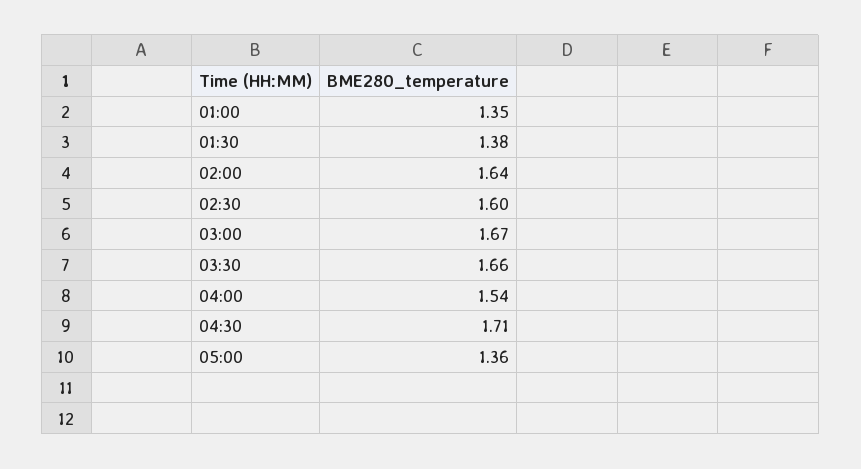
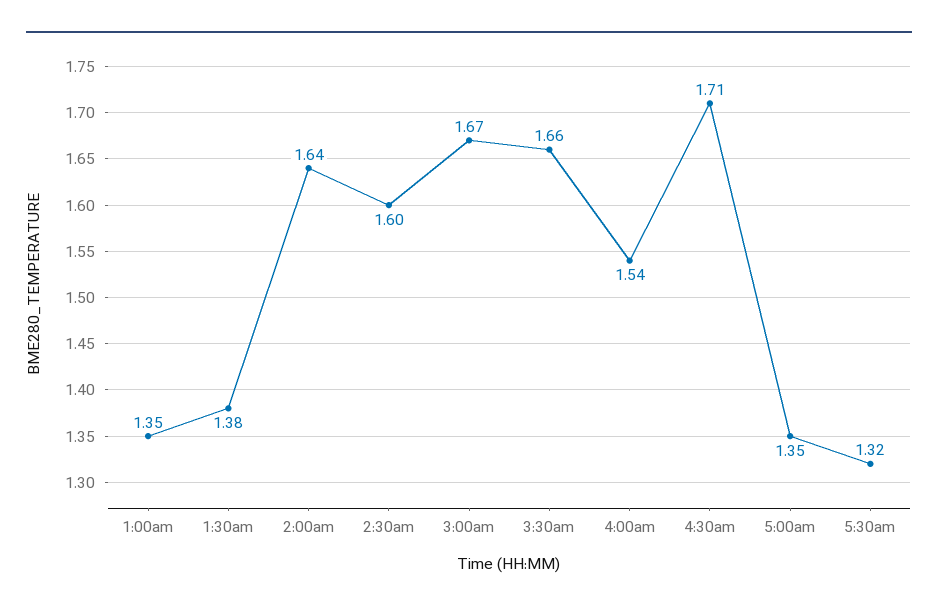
05:00: 1.36 -> 1.35
5:30am: none -> 1.32

